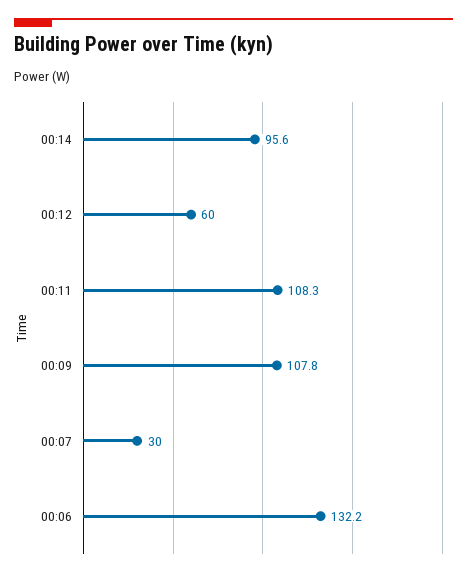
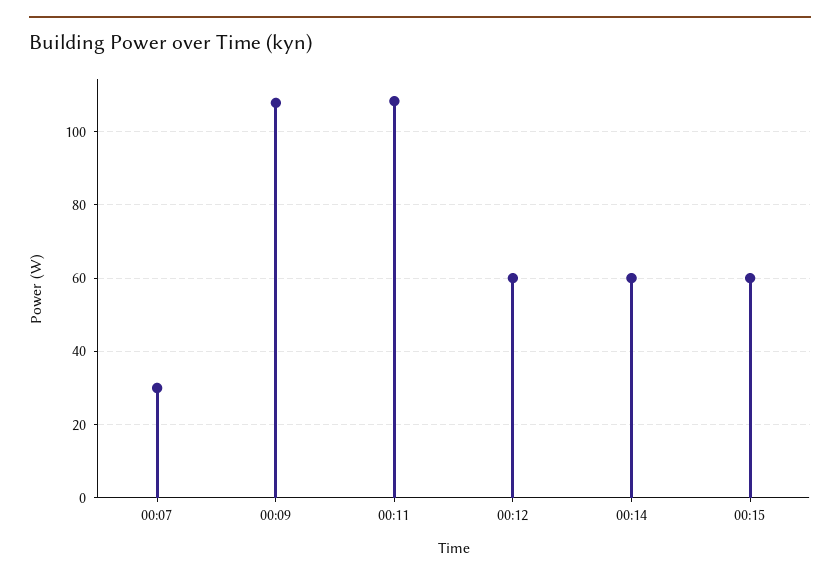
00:14: 95.6 -> 60
00:06: 132.2 -> none
00:15: none -> 60

